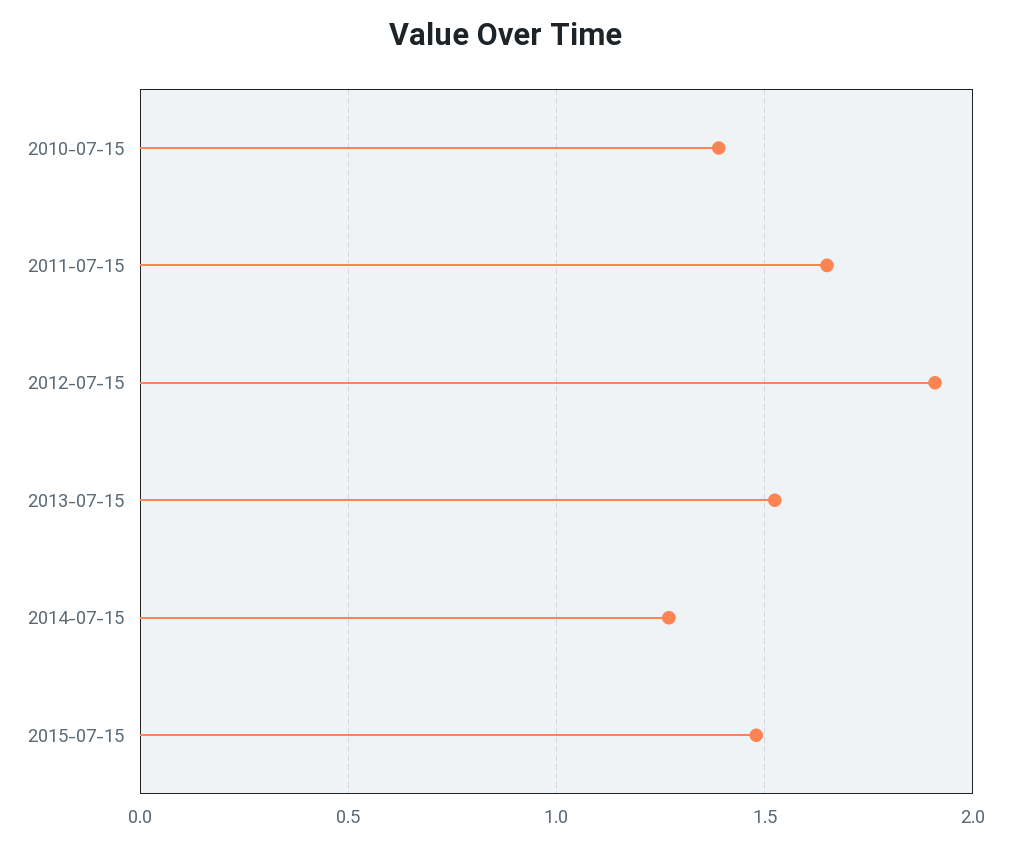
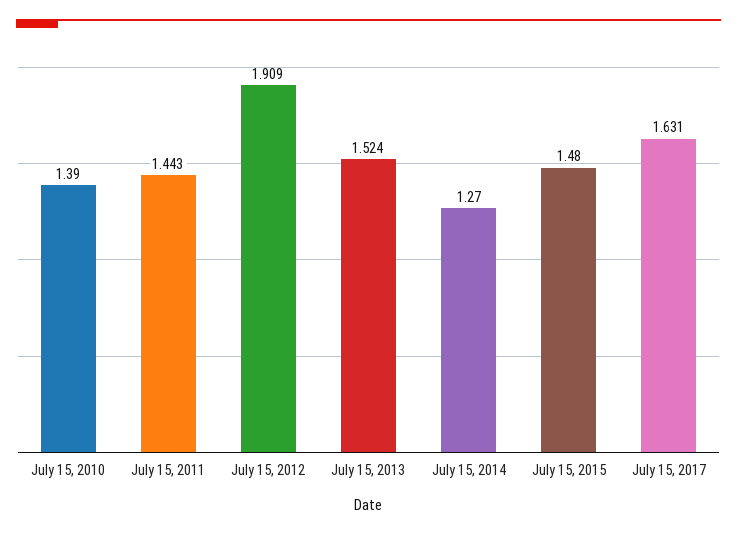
2011-07-15: 1.65 -> 1.443
July 15, 2017: none -> 1.631

